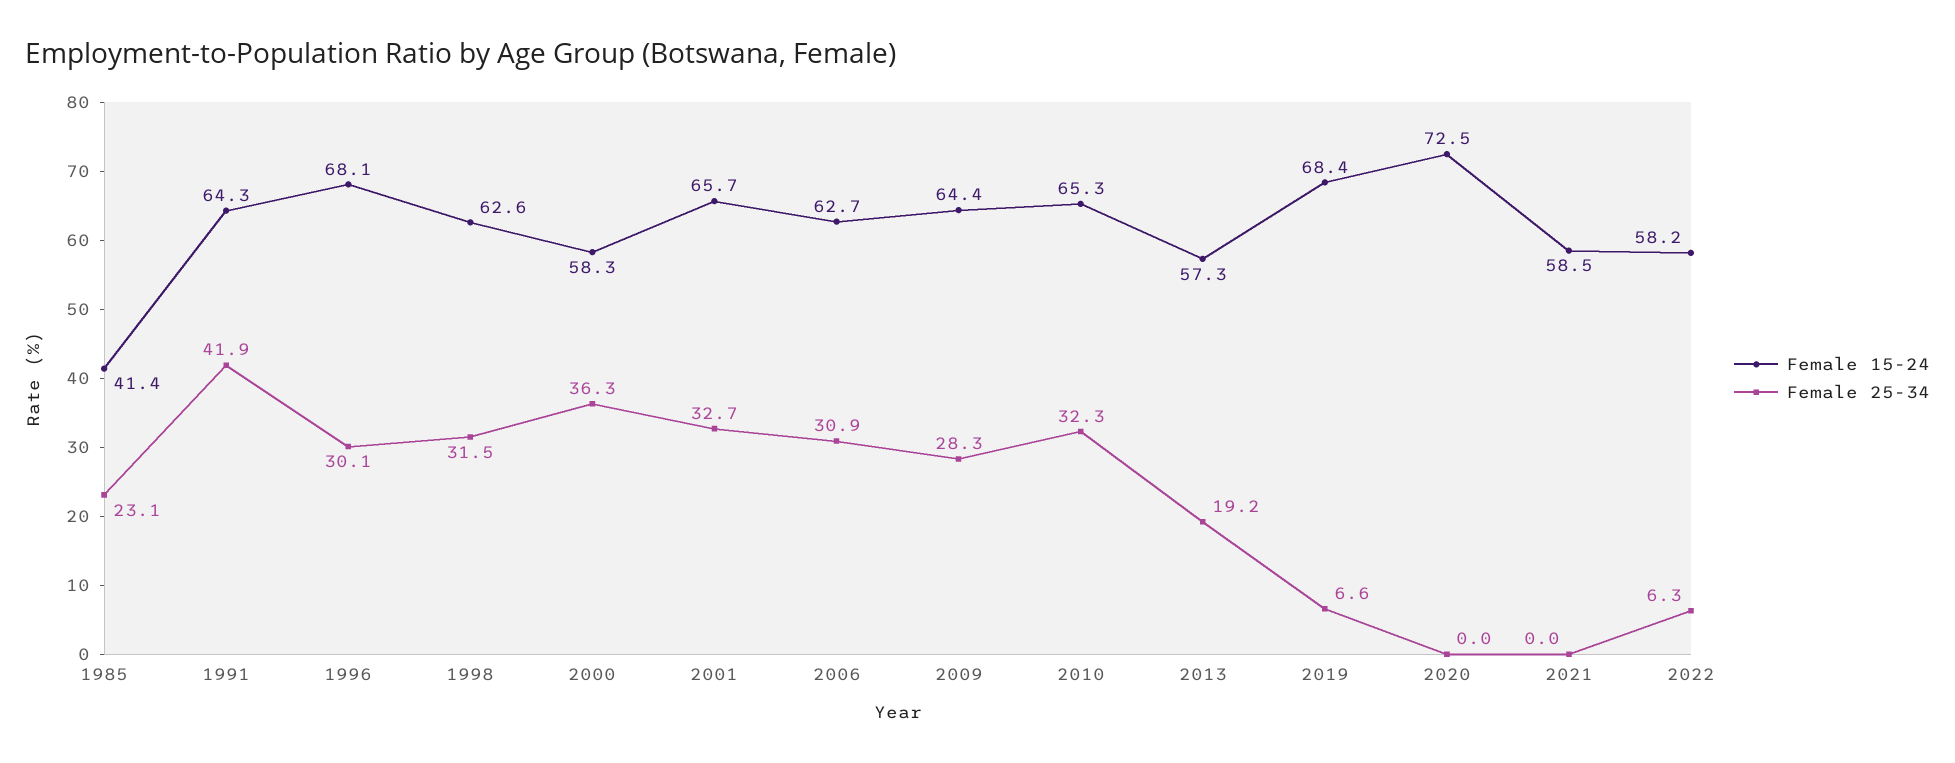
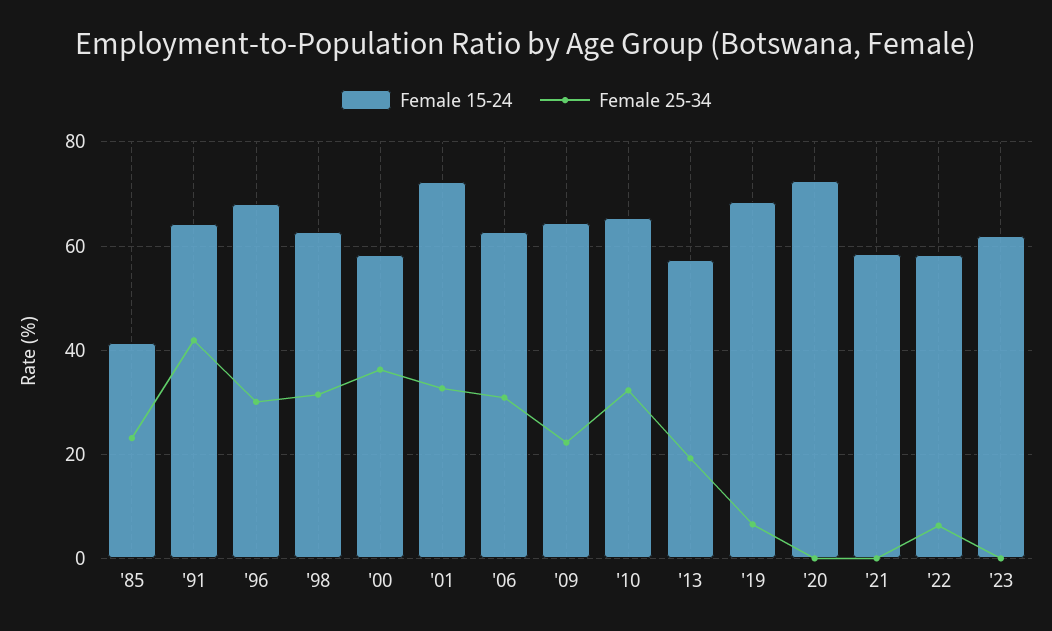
Female 15-24, 2001: 65.7 -> 72
Female 25-34, 2009: 28.3 -> 22
Female 15-24, '23: none -> 62
Female 25-34, '23: none -> 0

